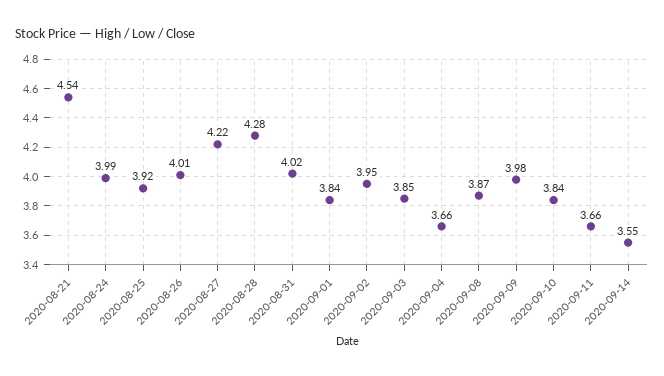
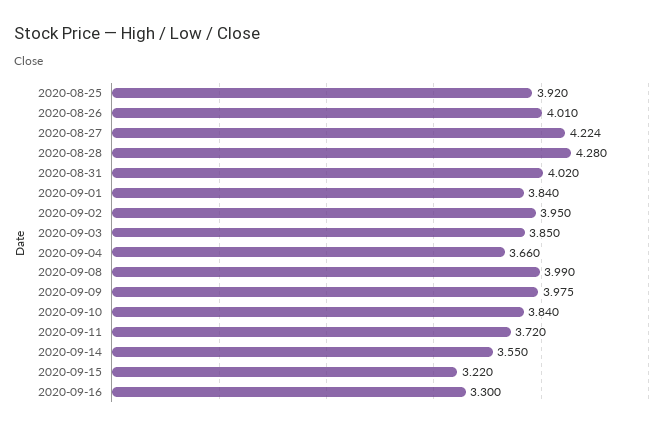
2020-08-21: 4.54 -> none
2020-08-24: 3.99 -> none
2020-09-08: 3.87 -> 3.99
2020-09-11: 3.66 -> 3.72
2020-09-15: none -> 3.22
2020-09-16: none -> 3.3

